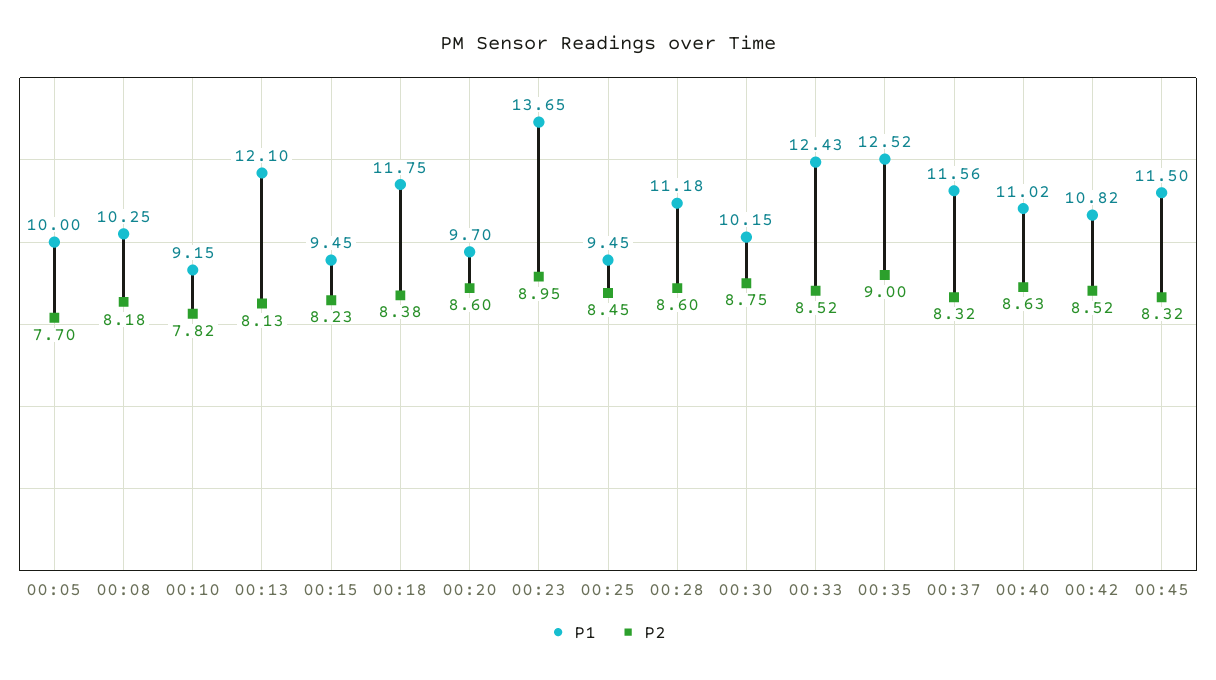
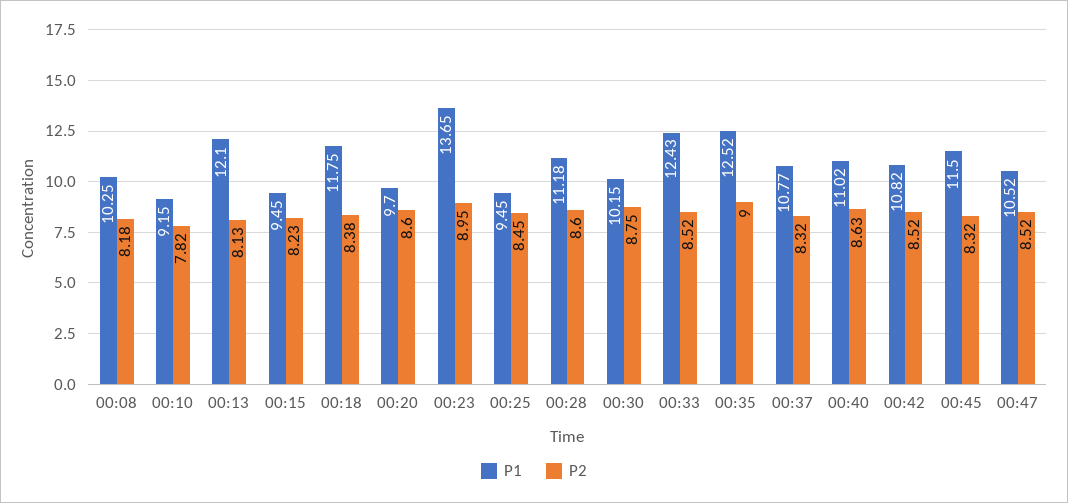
P1, 00:05: 10 -> none
P2, 00:05: 7.7 -> none
P1, 00:37: 11.56 -> 10.77
P1, 00:47: none -> 10.52
P2, 00:47: none -> 8.52

